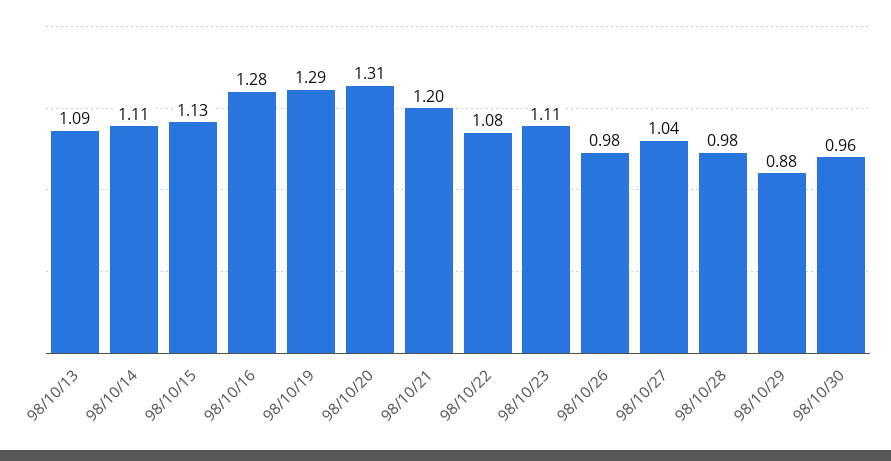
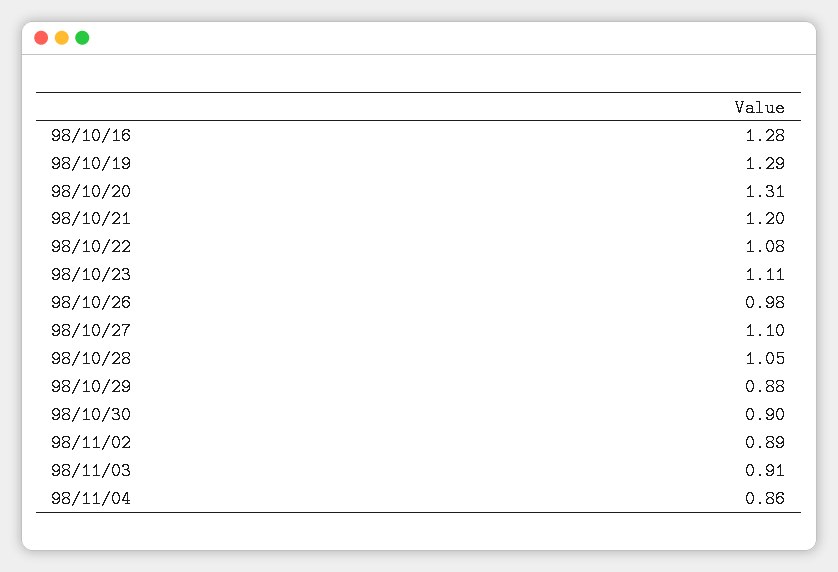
98/10/13: 1.09 -> none
98/10/14: 1.11 -> none
98/10/15: 1.13 -> none
98/10/27: 1.04 -> 1.1
98/10/28: 0.98 -> 1.05
98/10/30: 0.96 -> 0.9
98/11/02: none -> 0.89
98/11/03: none -> 0.91
98/11/04: none -> 0.86

